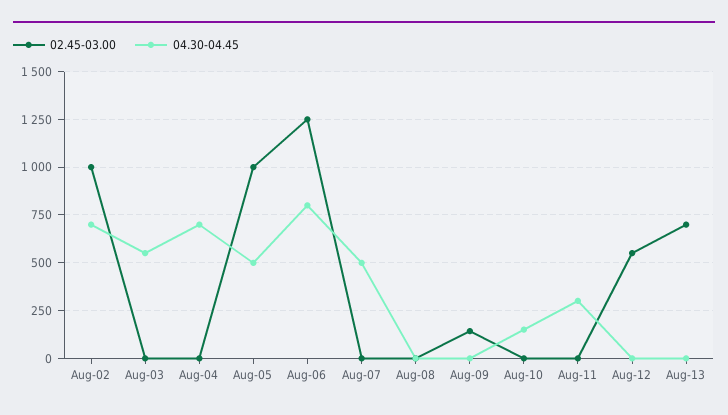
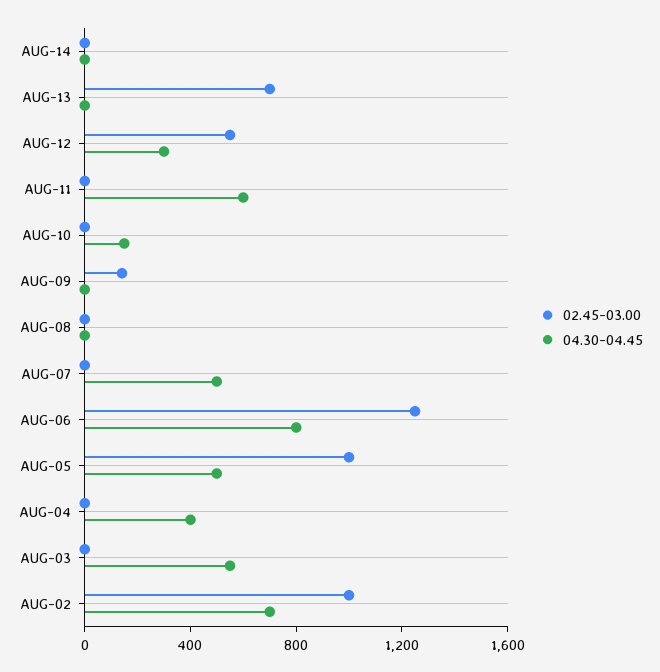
04.30-04.45, Aug-04: 700 -> 400
04.30-04.45, Aug-11: 300 -> 600
04.30-04.45, Aug-12: 0 -> 300
02.45-03.00, AUG-14: none -> 0
04.30-04.45, AUG-14: none -> 0

